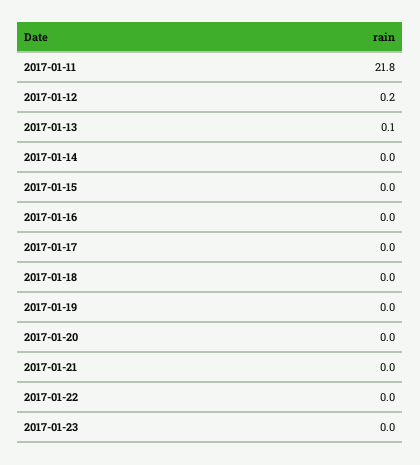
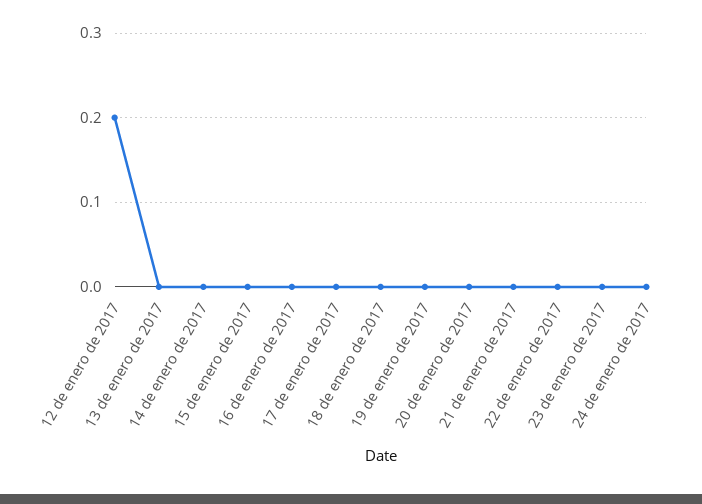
2017-01-11: 21.8 -> none
2017-01-13: 0.1 -> 0
24 de enero de 2017: none -> 0

